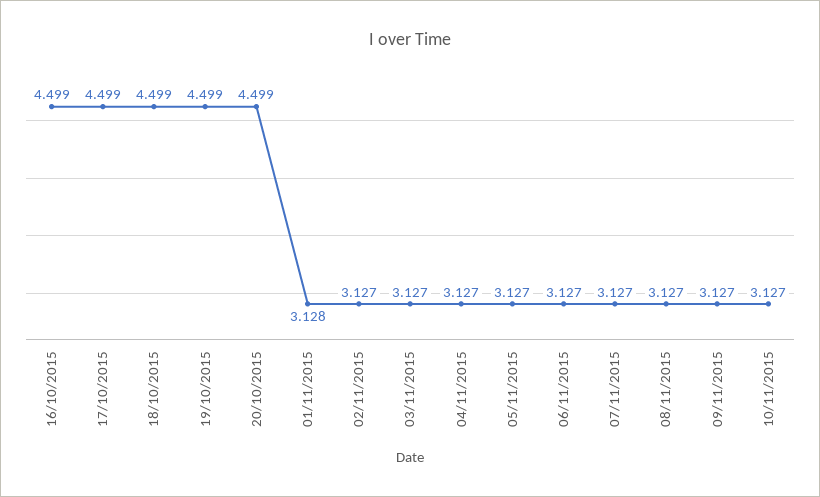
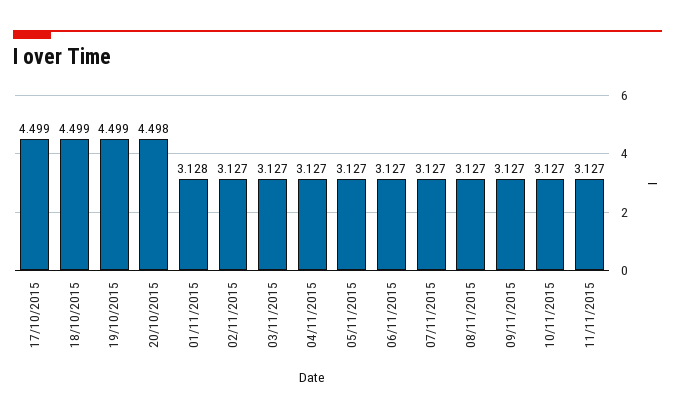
16/10/2015: 4.499 -> none
20/10/2015: 4.499 -> 4.498
11/11/2015: none -> 3.127

